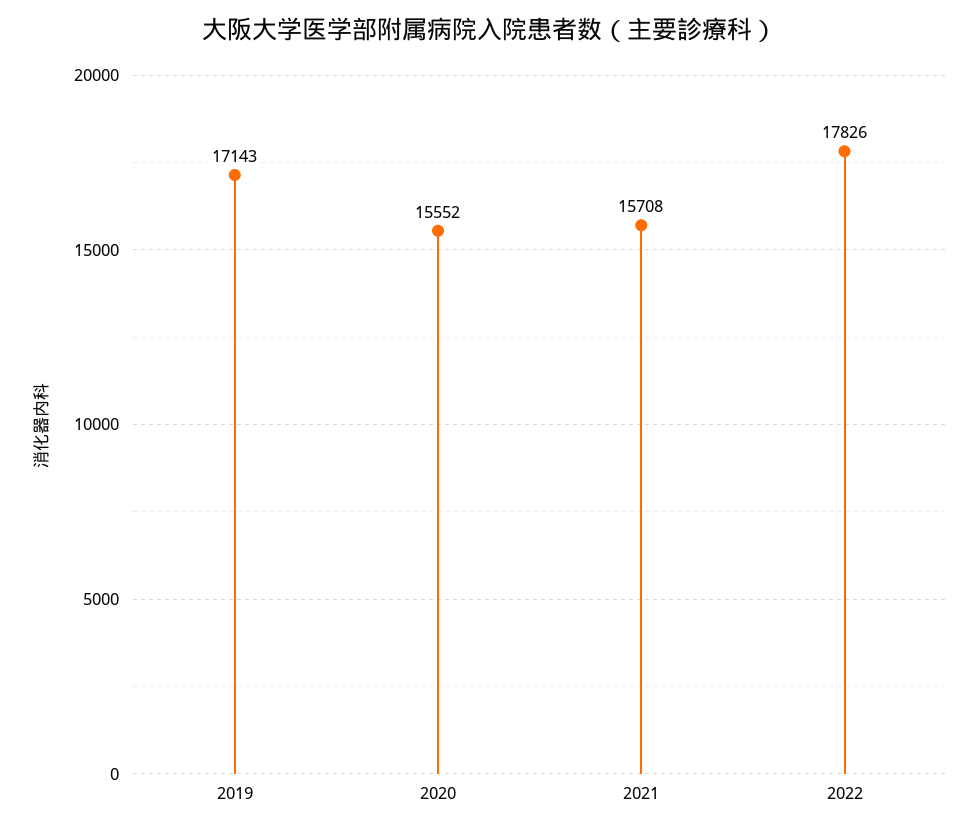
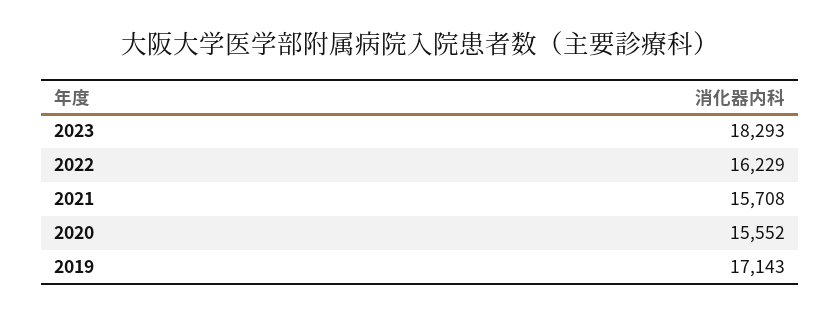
2022: 17826 -> 16229
2023: none -> 18293

